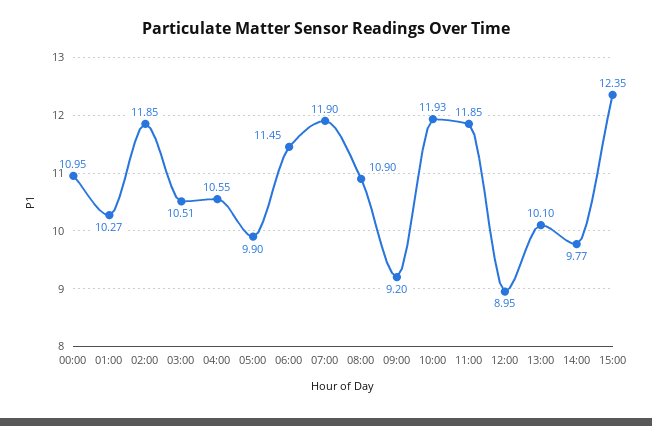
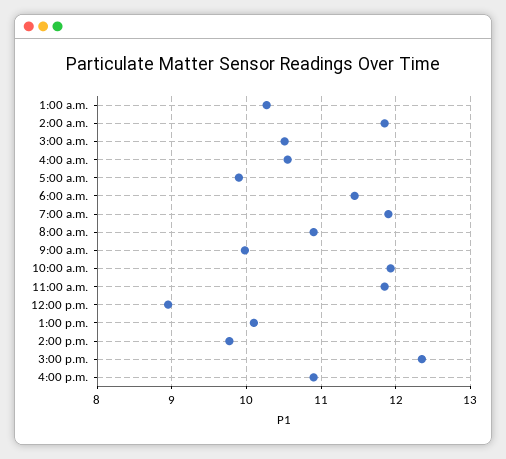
00:00: 10.95 -> none
09:00: 9.2 -> 10
4:00 p.m.: none -> 10.9

